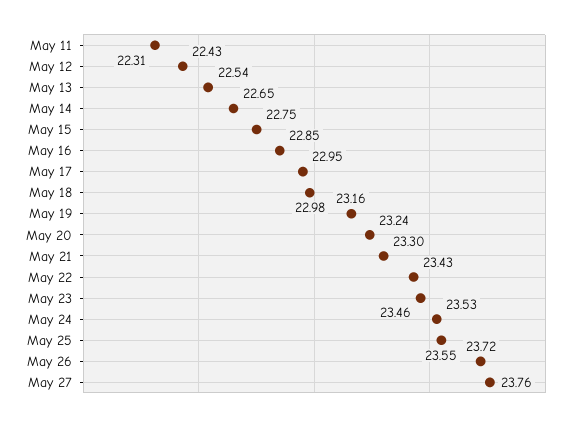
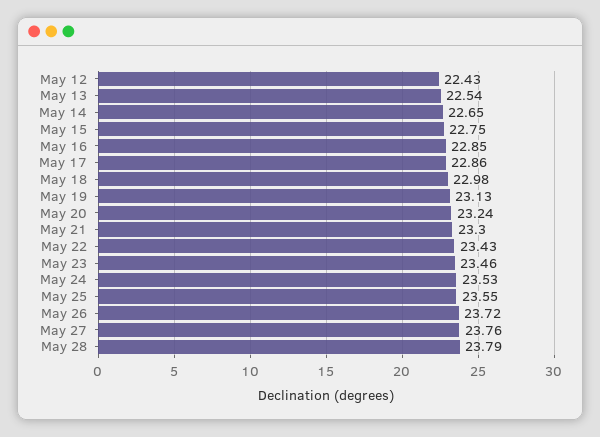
May 11: 22.31 -> none
May 17: 22.95 -> 22.86
May 19: 23.16 -> 23.13
May 28: none -> 23.79

